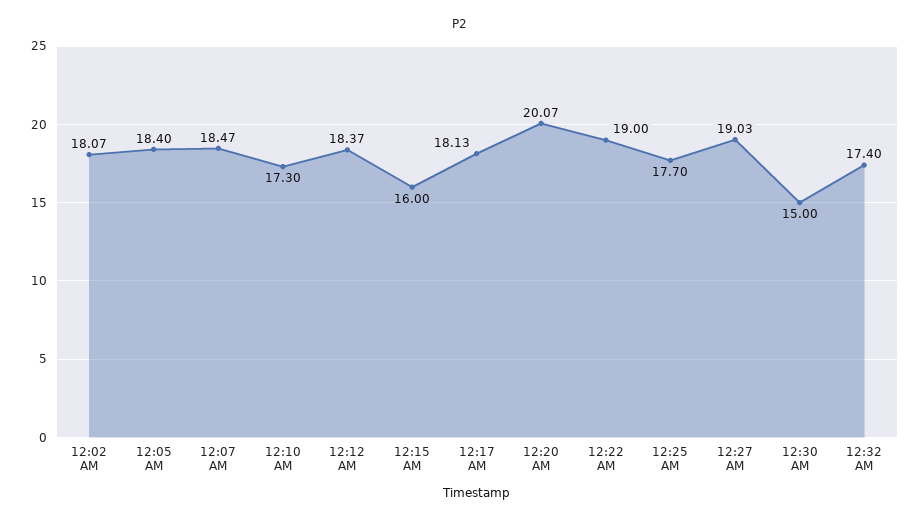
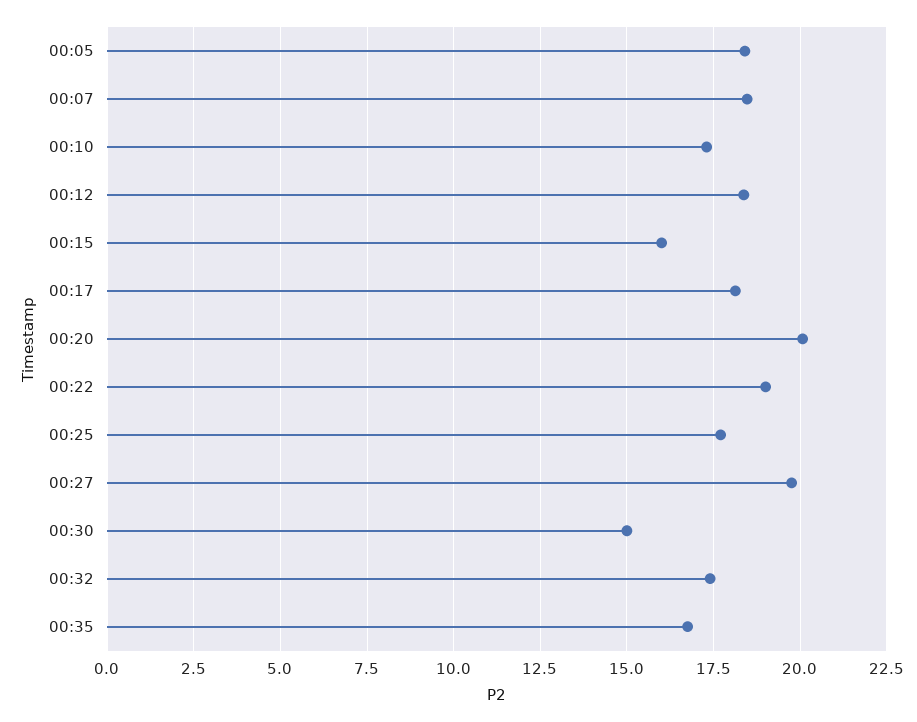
12:02 AM: 18.07 -> none
12:27 AM: 19.03 -> 19.75
00:35: none -> 16.75

